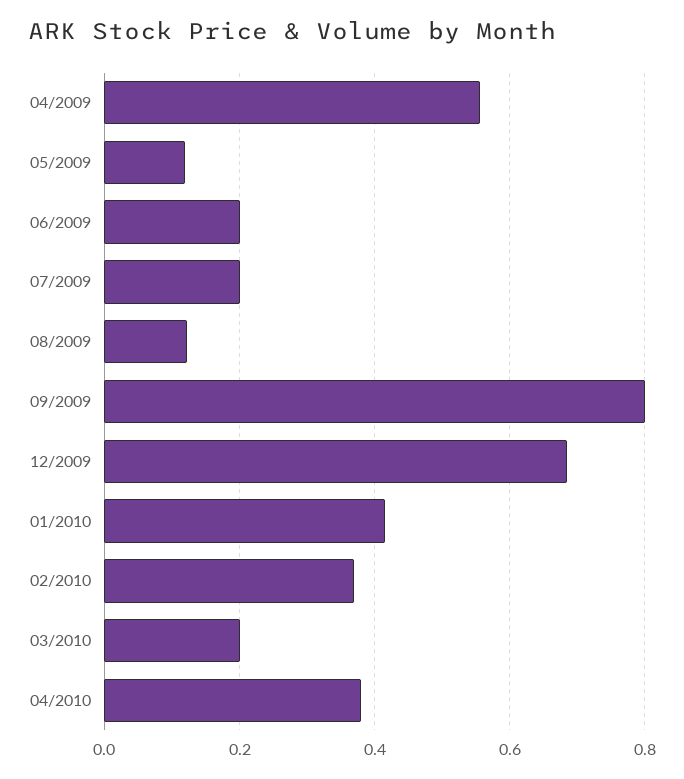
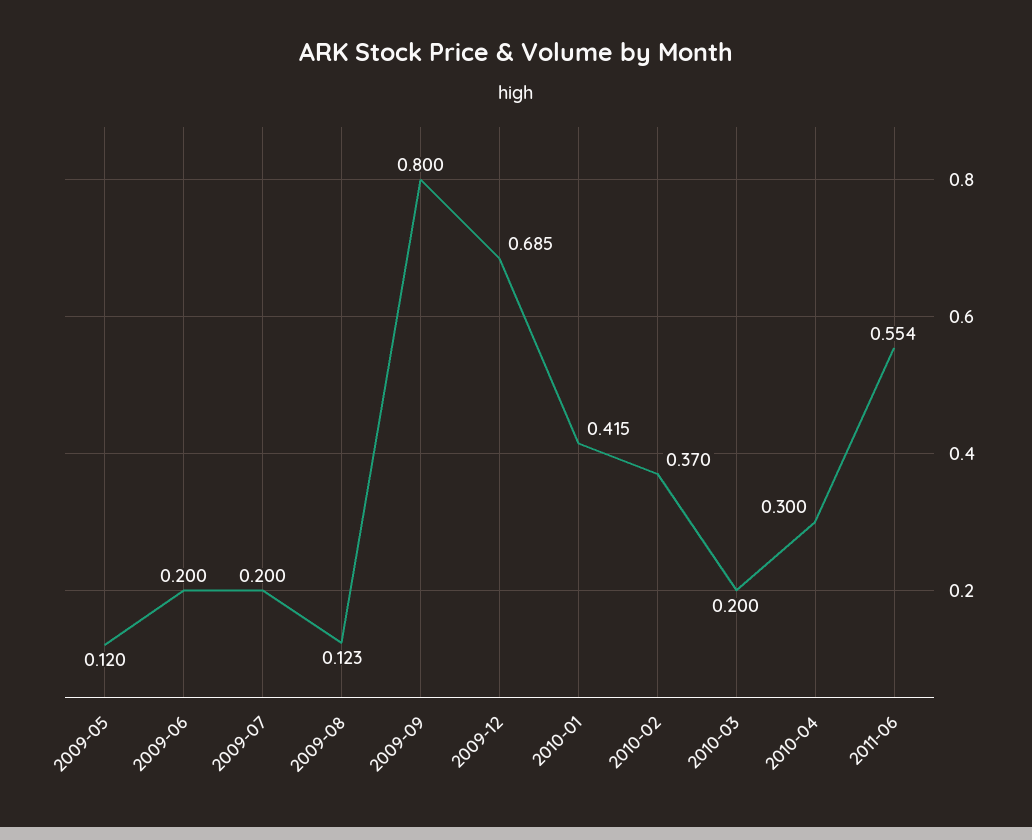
04/2009: 0.56 -> none
04/2010: 0.38 -> 0.3
2011-06: none -> 0.554

